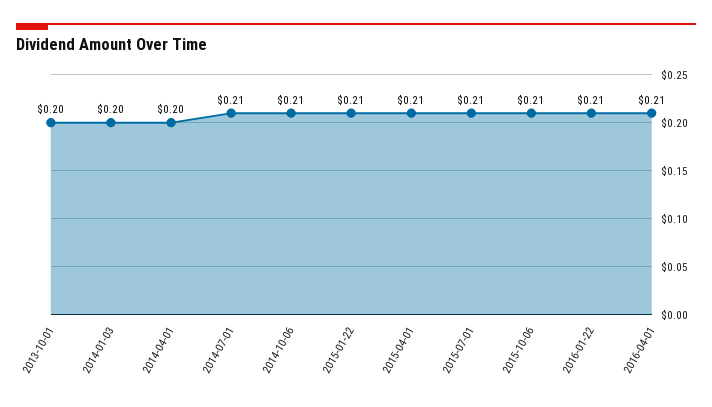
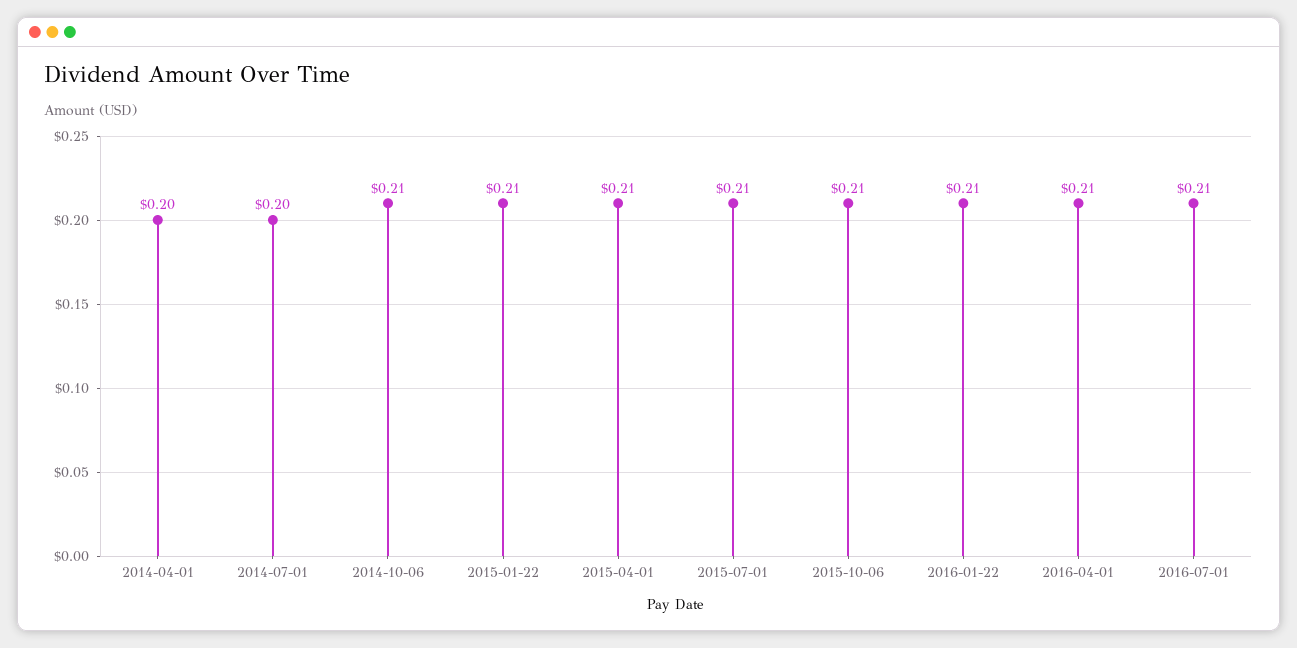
2013-10-01: 0.2 -> none
2014-01-03: 0.2 -> none
2014-07-01: 0.21 -> 0.2
2016-07-01: none -> 0.21

